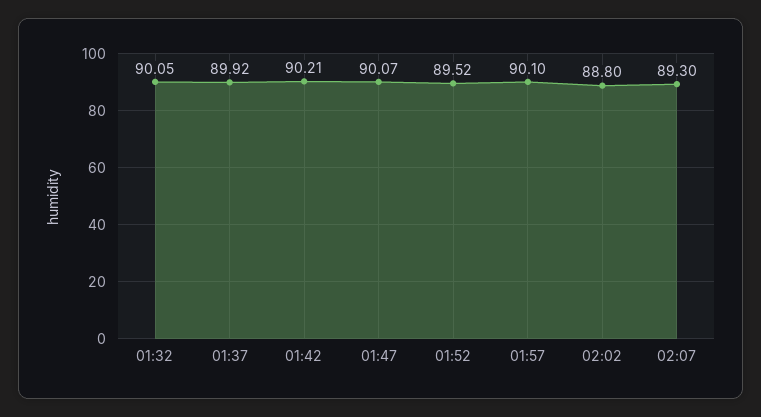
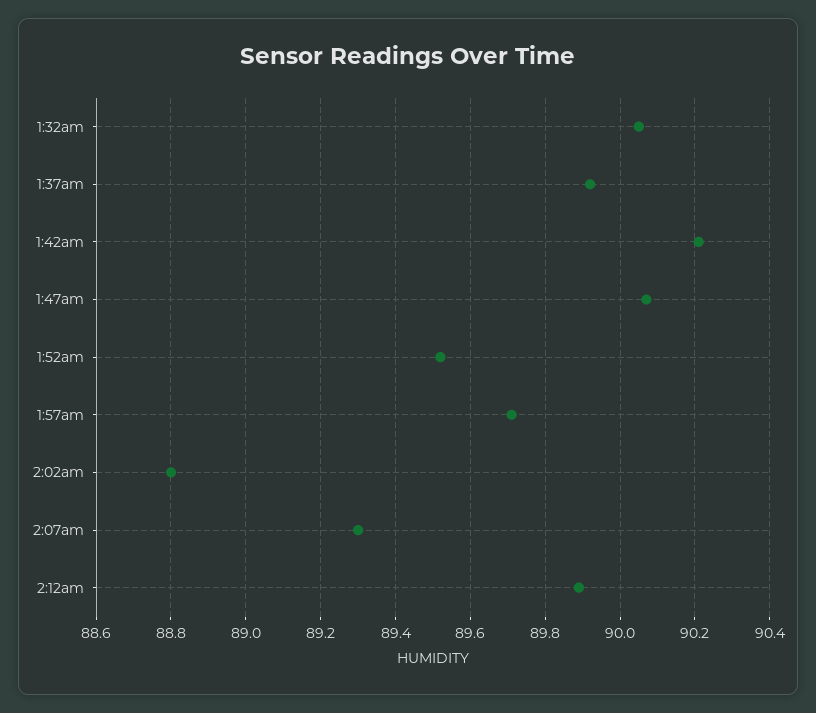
01:57: 90.1 -> 89.7
2:12am: none -> 89.9

